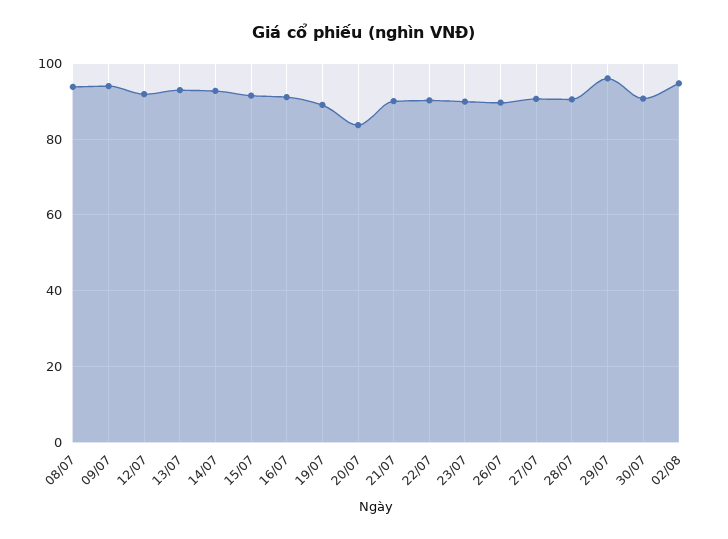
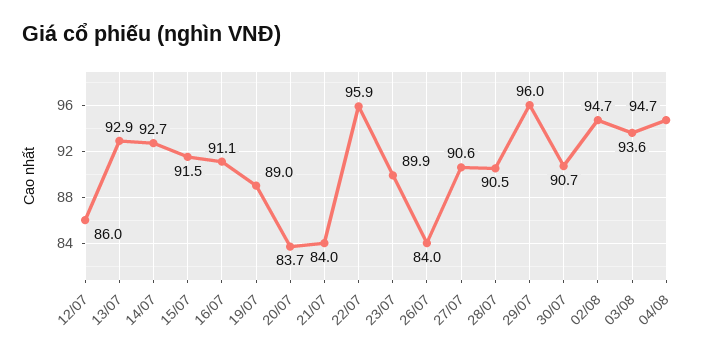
08/07: 94 -> none
09/07: 94 -> none
12/07: 92 -> 86
21/07: 90 -> 84
22/07: 90 -> 95.9
26/07: 90 -> 84
03/08: none -> 93.6
04/08: none -> 94.7

